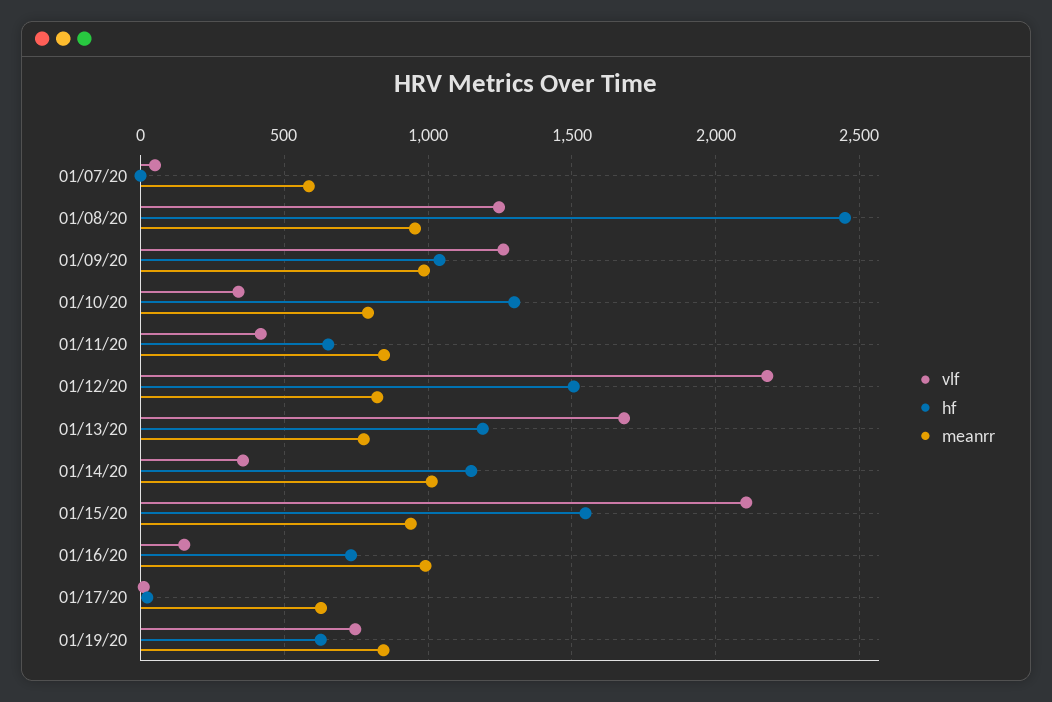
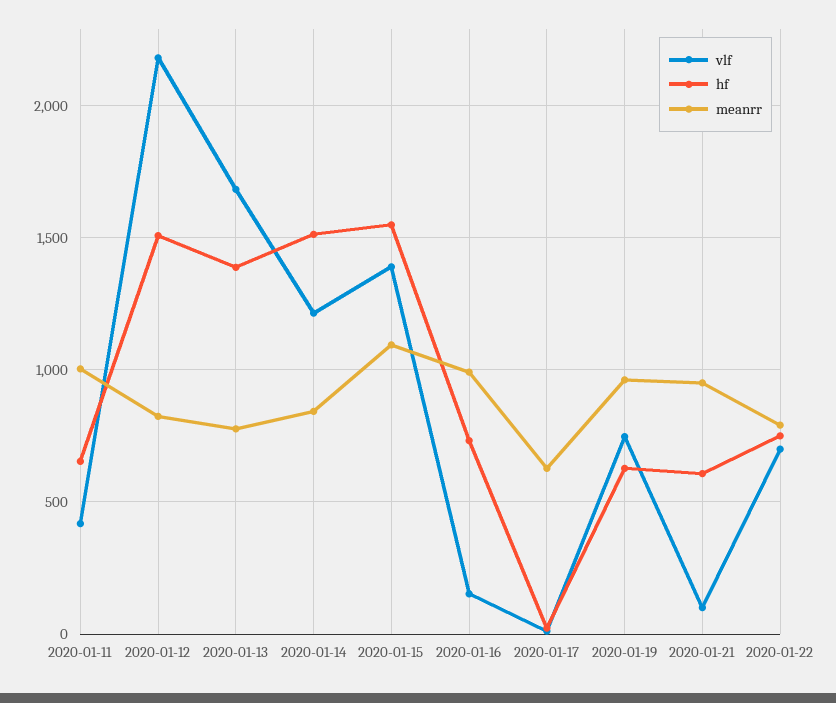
vlf, 01/07/20: 50 -> none
hf, 01/07/20: 0 -> none
meanrr, 01/07/20: 600 -> none
vlf, 01/08/20: 1250 -> none
hf, 01/08/20: 2450 -> none
meanrr, 01/08/20: 950 -> none
vlf, 01/09/20: 1250 -> none
hf, 01/09/20: 1050 -> none
meanrr, 01/09/20: 1000 -> none
vlf, 01/10/20: 350 -> none
hf, 01/10/20: 1300 -> none
meanrr, 01/10/20: 800 -> none
meanrr, 01/11/20: 850 -> 1000
hf, 01/13/20: 1200 -> 1400
vlf, 01/14/20: 350 -> 1200
hf, 01/14/20: 1150 -> 1500
meanrr, 01/14/20: 1000 -> 850
vlf, 01/15/20: 2100 -> 1400
meanrr, 01/15/20: 950 -> 1100
meanrr, 01/19/20: 850 -> 950
vlf, 2020-01-21: none -> 100
hf, 2020-01-21: none -> 600
meanrr, 2020-01-21: none -> 950
vlf, 2020-01-22: none -> 700
hf, 2020-01-22: none -> 750
meanrr, 2020-01-22: none -> 800

